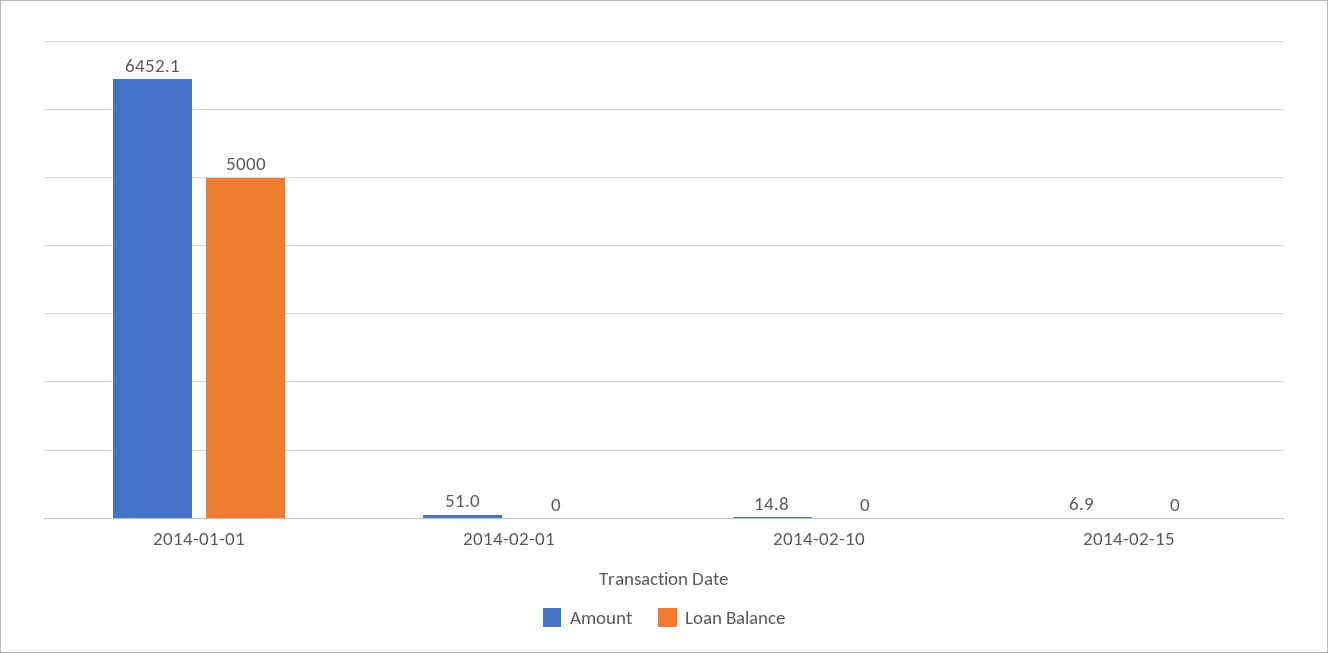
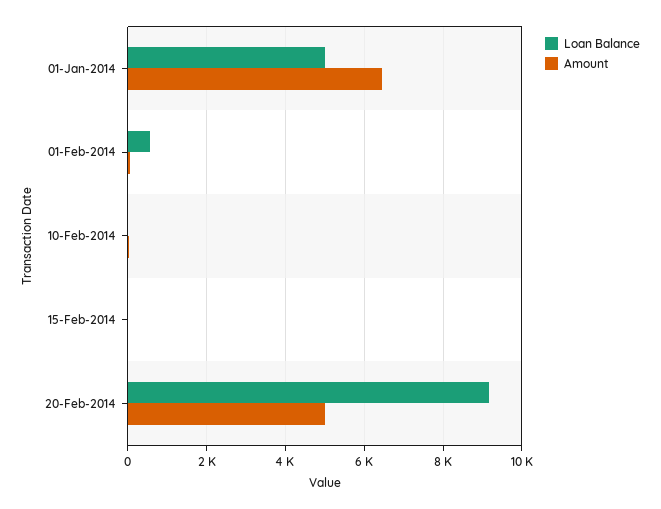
Loan Balance, 2014-02-01: 0 -> 600
Loan Balance, 20-Feb-2014: none -> 9200
Amount, 20-Feb-2014: none -> 5000

